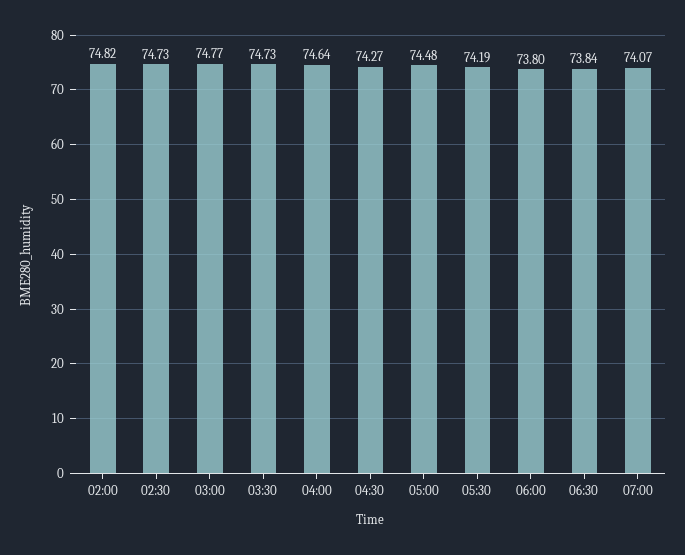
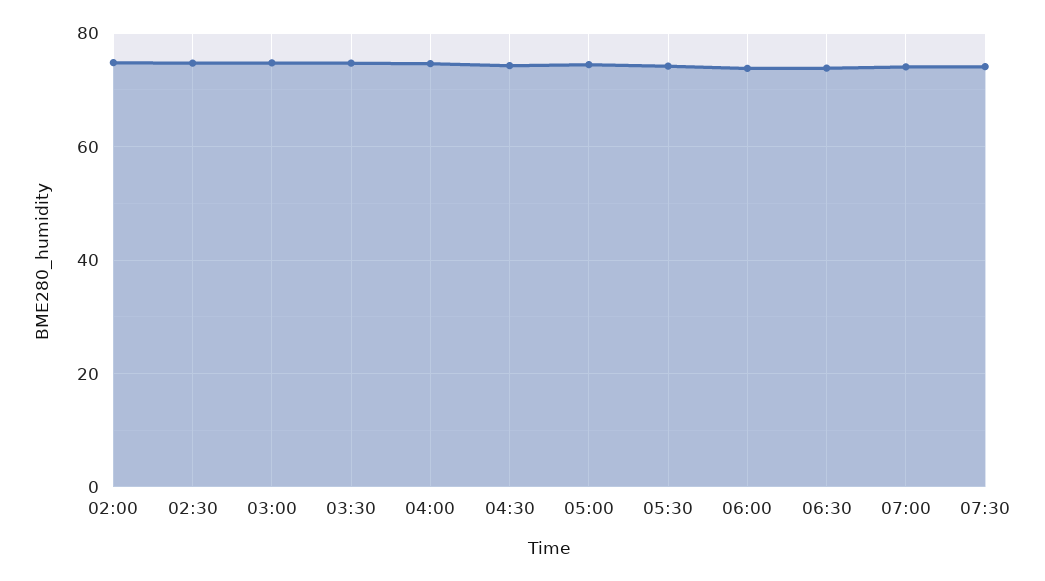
07:30: none -> 74

